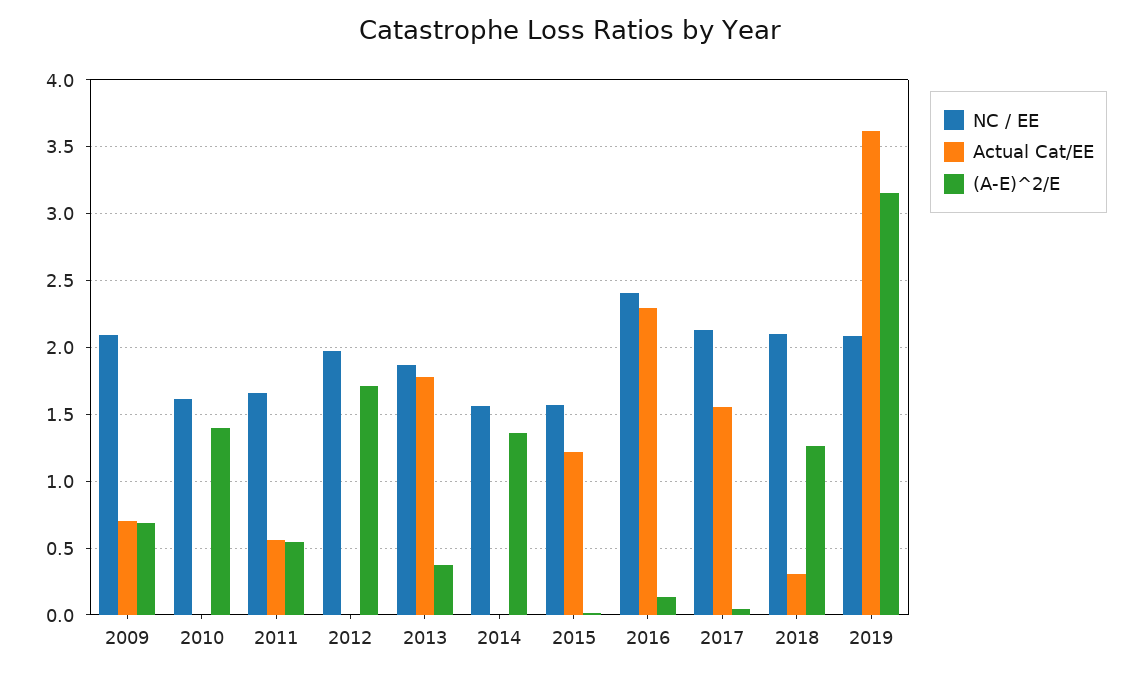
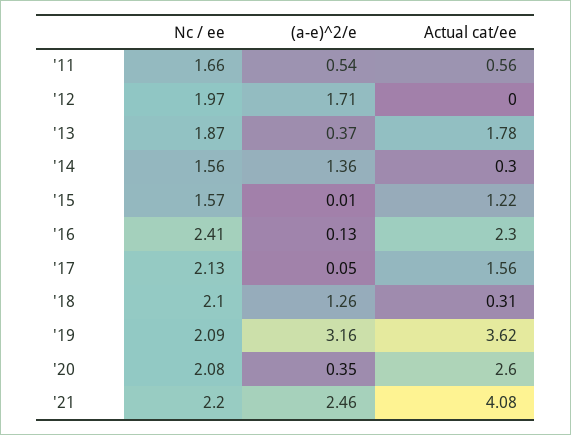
NC / EE, 2009: 2.1 -> none
Actual Cat/EE, 2009: 0.7 -> none
(A-E)^2/E, 2009: 0.7 -> none
NC / EE, 2010: 1.6 -> none
Actual Cat/EE, 2010: 0 -> none
(A-E)^2/E, 2010: 1.4 -> none
Actual Cat/EE, 2014: 0 -> 0.3
NC / EE, '20: none -> 2.08
(A-E)^2/E, '20: none -> 0.35
Actual Cat/EE, '20: none -> 2.6
NC / EE, '21: none -> 2.2
(A-E)^2/E, '21: none -> 2.46
Actual Cat/EE, '21: none -> 4.08

